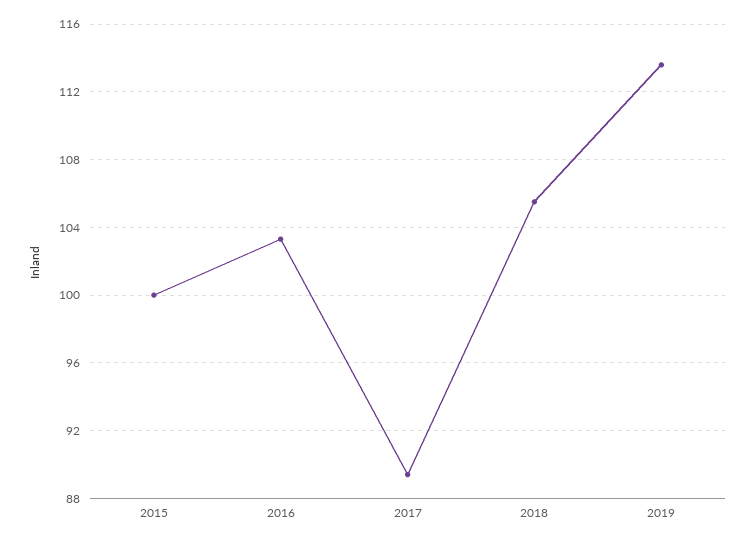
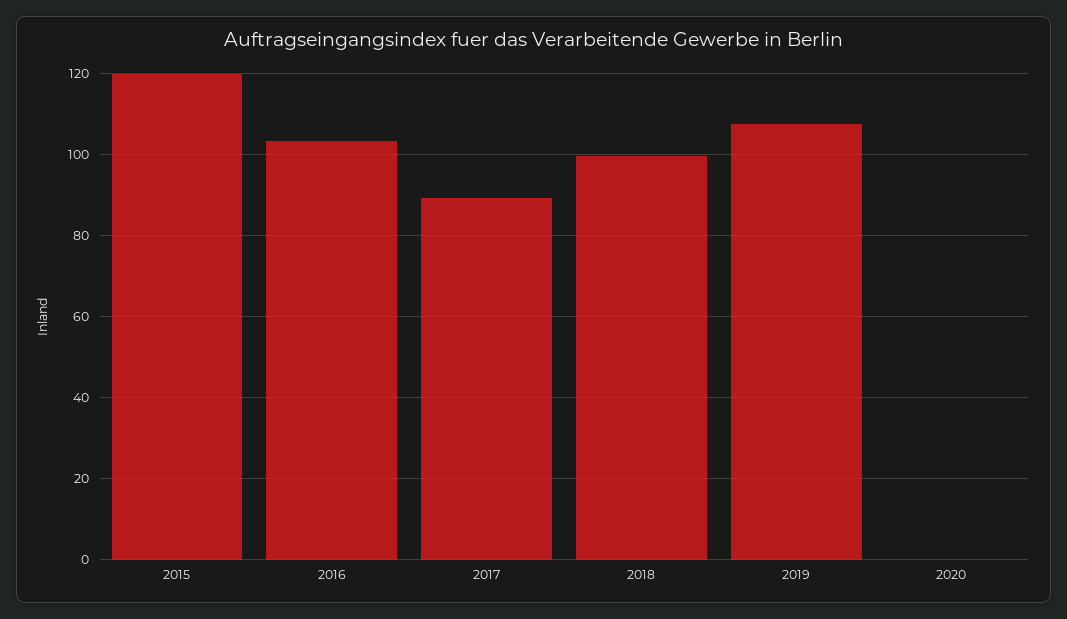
2015: 100 -> 120
2018: 105.5 -> 100
2019: 113.5 -> 108
2020: none -> 0

